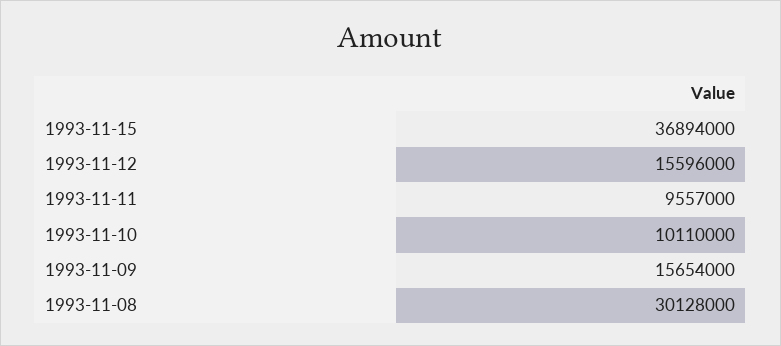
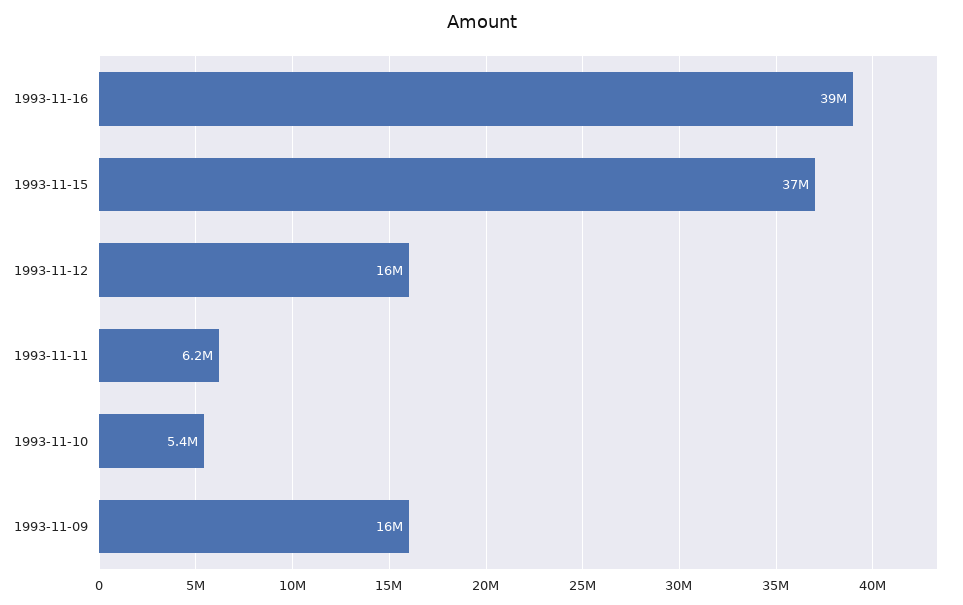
1993-11-11: 9557000 -> 6200000
1993-11-10: 10110000 -> 5400000
1993-11-08: 30128000 -> none
1993-11-16: none -> 39000000

